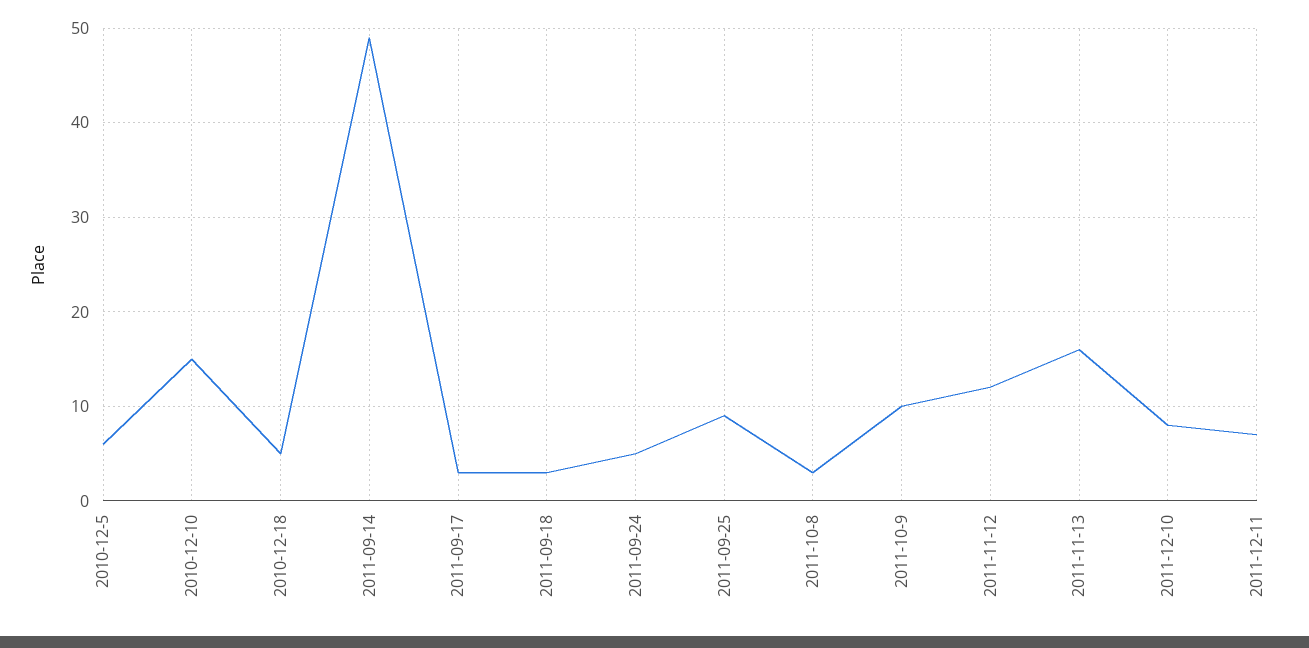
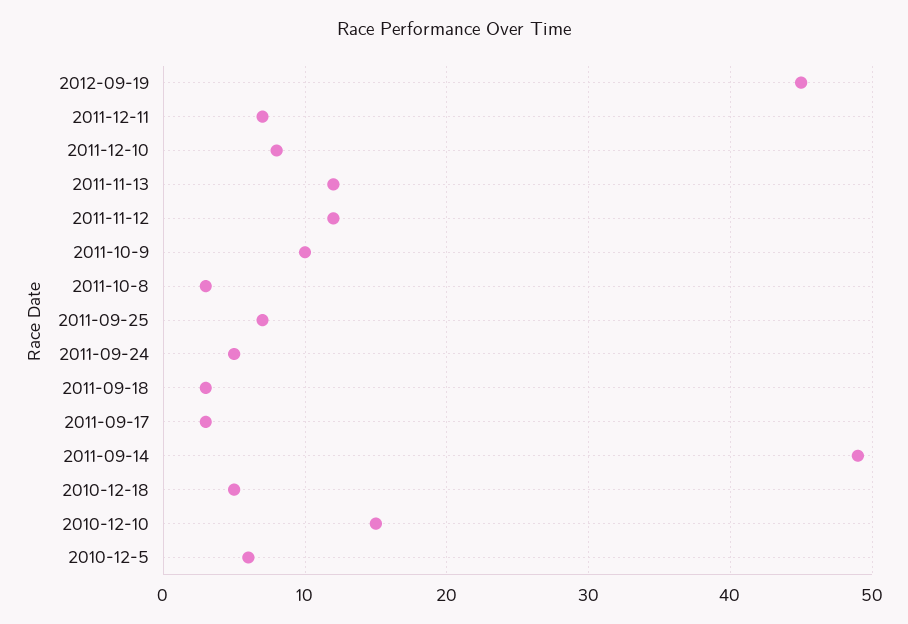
2011-09-25: 9 -> 7
2011-11-13: 16 -> 12
2012-09-19: none -> 45

